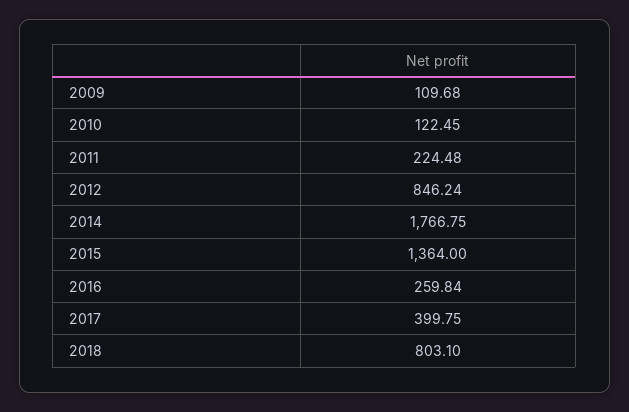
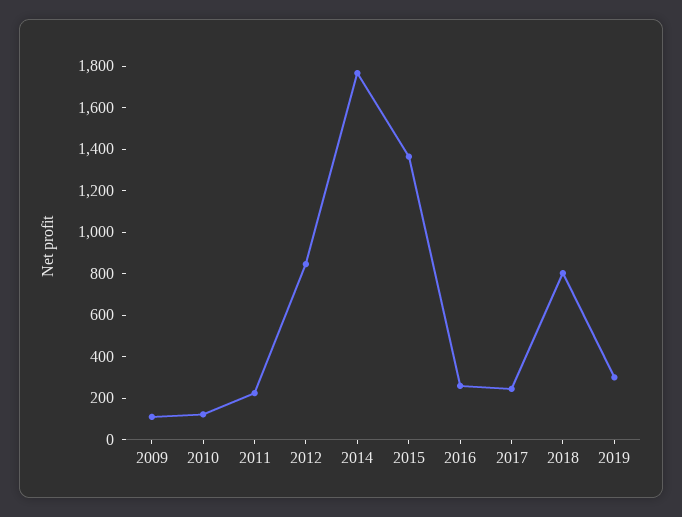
2017: 399.75 -> 250
2019: none -> 300

